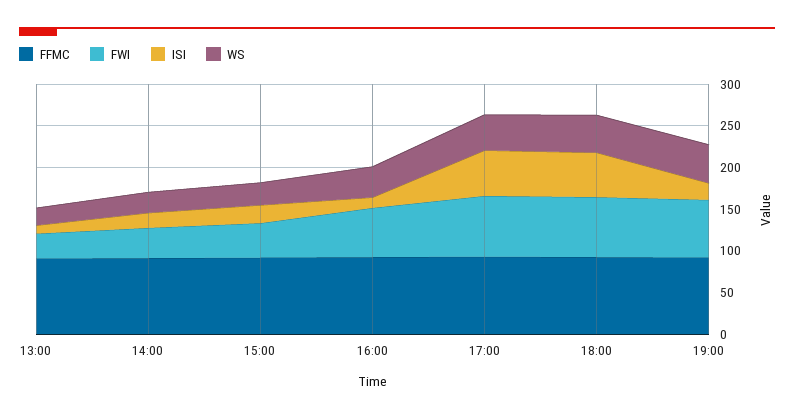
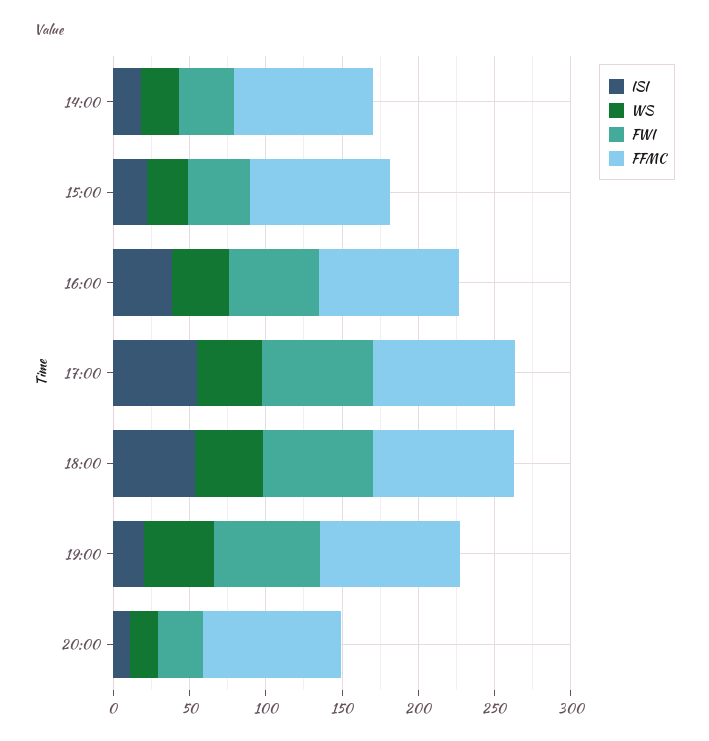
FFMC, 13:00: 90 -> none
FWI, 13:00: 30 -> none
ISI, 13:00: 10 -> none
WS, 13:00: 20 -> none
ISI, 16:00: 10 -> 40
ISI, 20:00: none -> 10
WS, 20:00: none -> 20
FWI, 20:00: none -> 30
FFMC, 20:00: none -> 90

